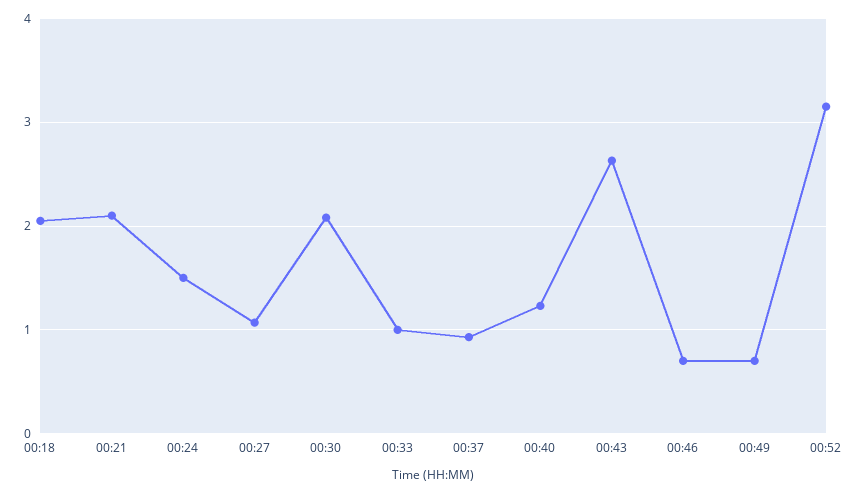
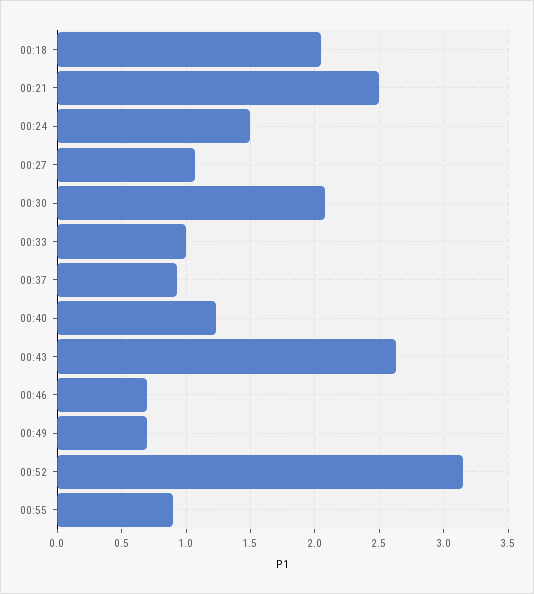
00:21: 2.1 -> 2.5
00:55: none -> 0.9

